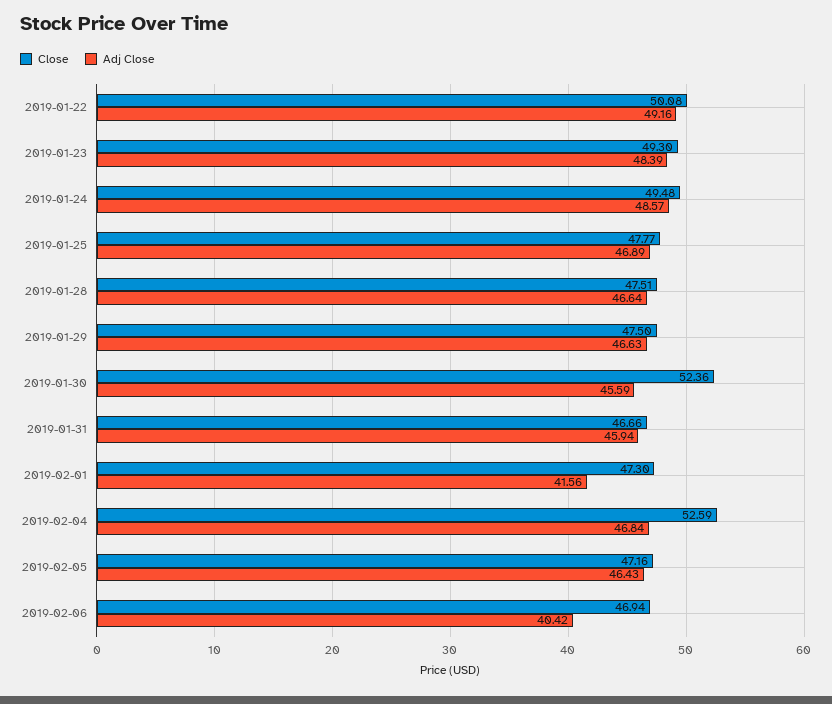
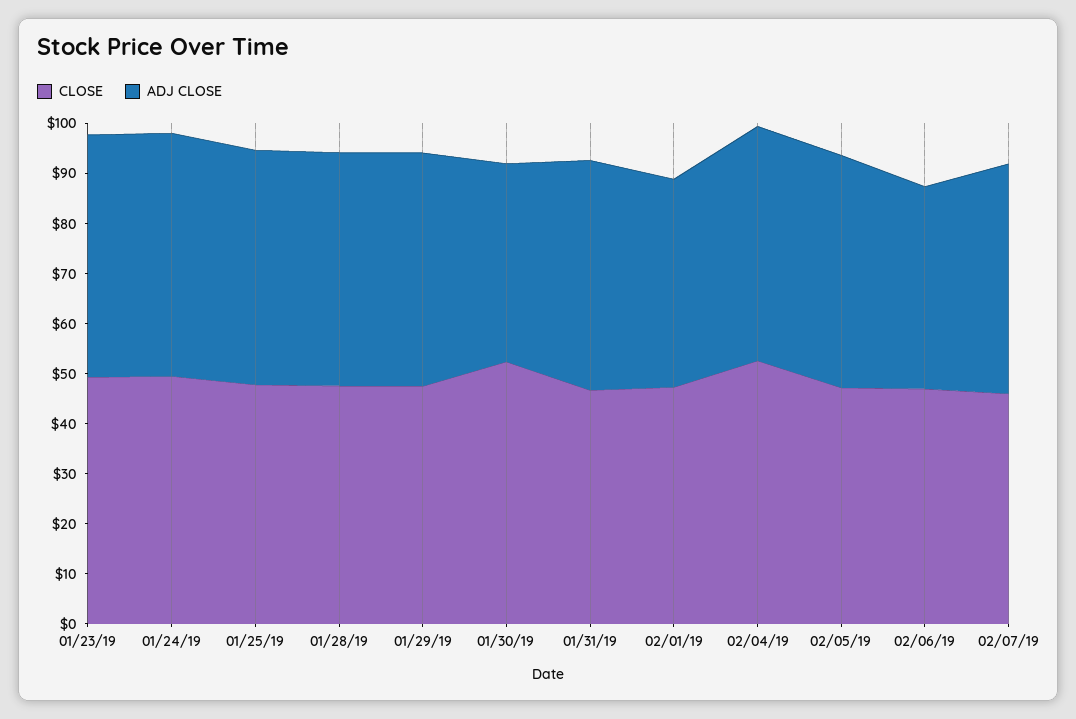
Close, 2019-01-22: 50.08 -> none
Adj Close, 2019-01-22: 49.16 -> none
Adj Close, 2019-01-30: 45.59 -> 40
Close, 02/07/19: none -> 46
Adj Close, 02/07/19: none -> 46

